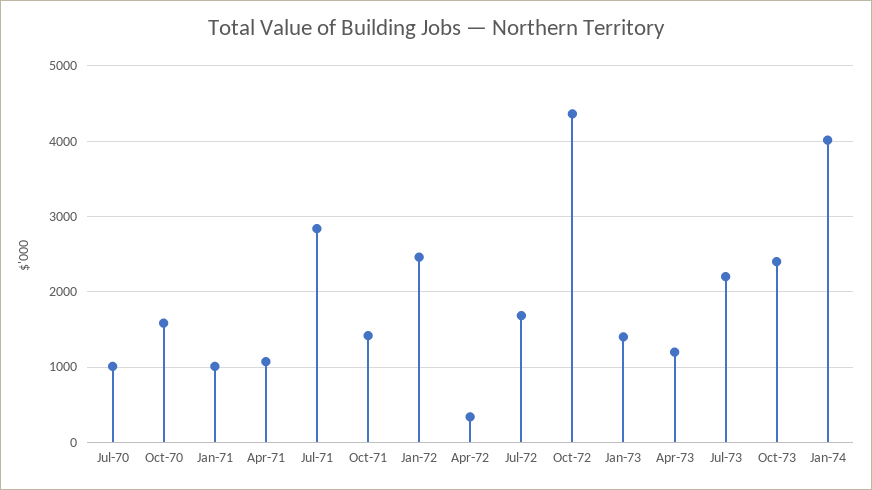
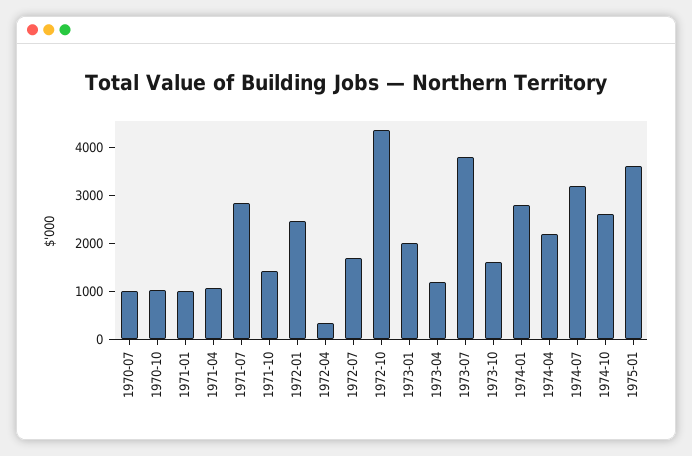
Oct-70: 1600 -> 1000
Jan-73: 1400 -> 2000
Jul-73: 2200 -> 3800
Oct-73: 2400 -> 1600
Jan-74: 4000 -> 2800
1974-04: none -> 2200
1974-07: none -> 3200
1974-10: none -> 2600
1975-01: none -> 3600

